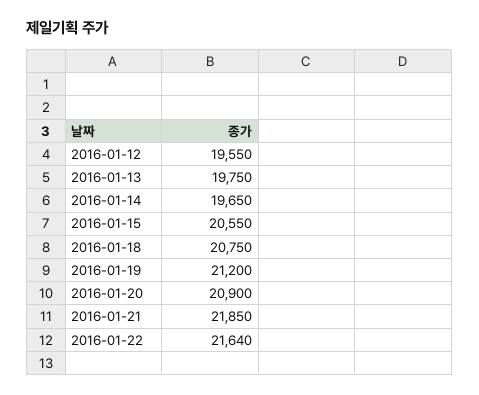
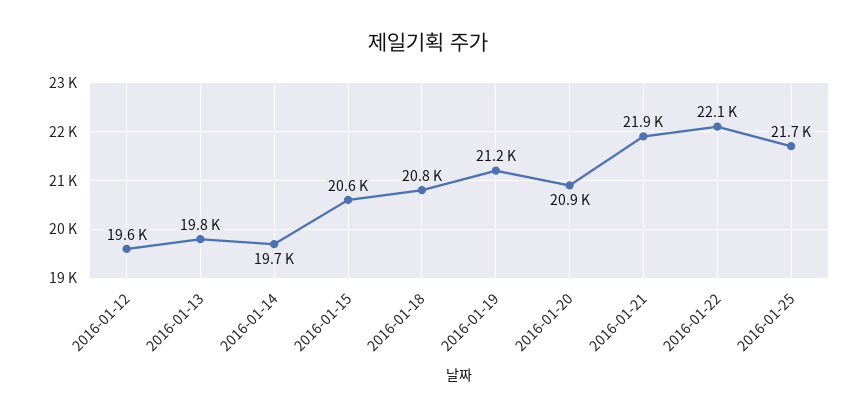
2016-01-22: 21640 -> 22100
2016-01-25: none -> 21700

